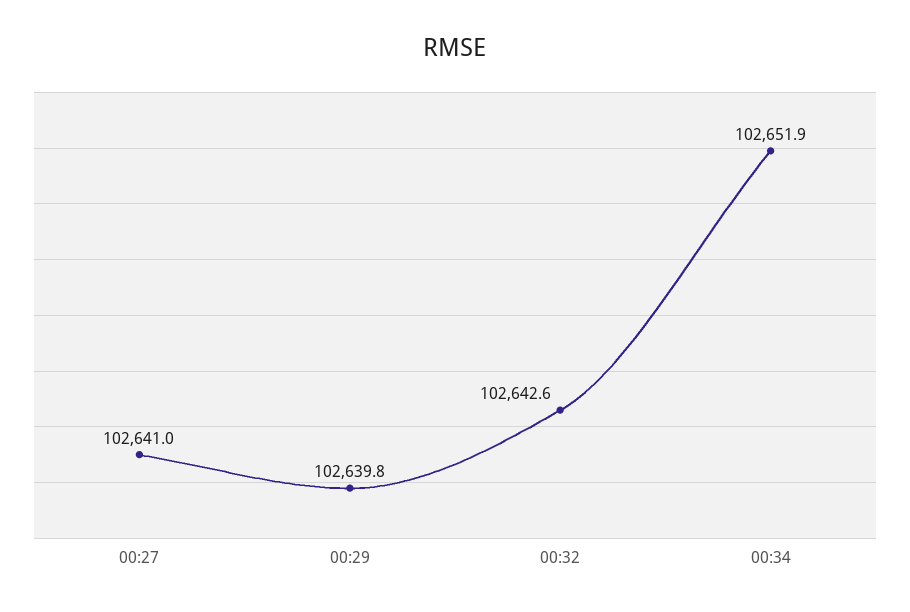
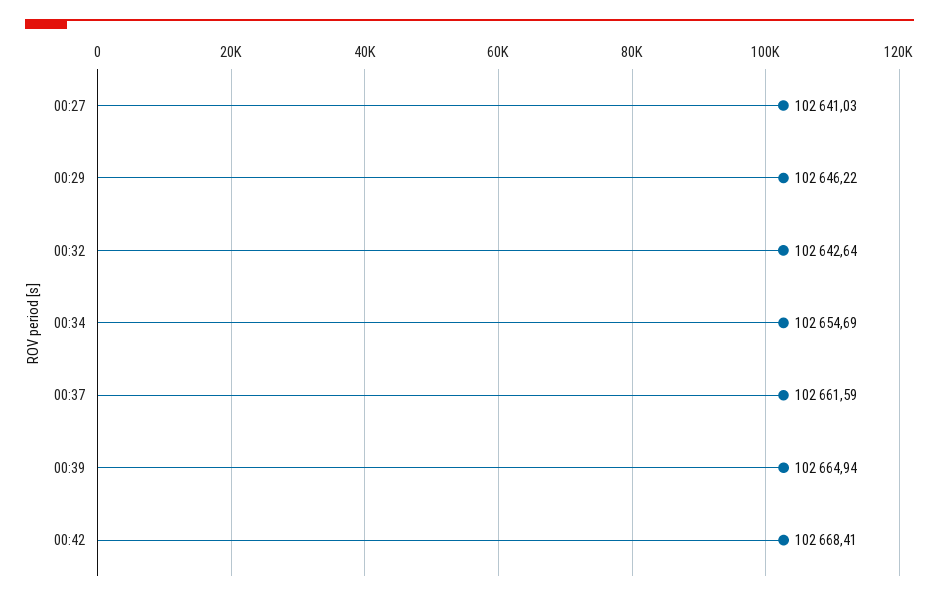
00:29: 102639.8 -> 102646.22
00:34: 102651.9 -> 102654.69
00:37: none -> 102661.59
00:39: none -> 102664.94
00:42: none -> 102668.41

